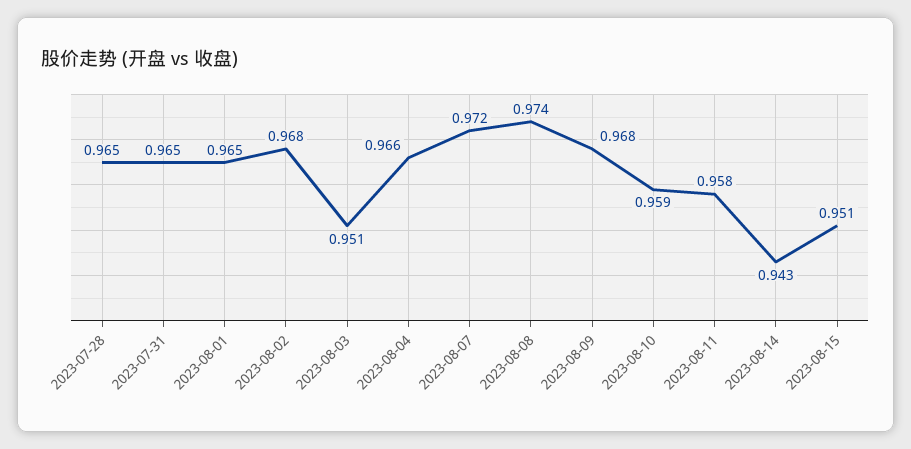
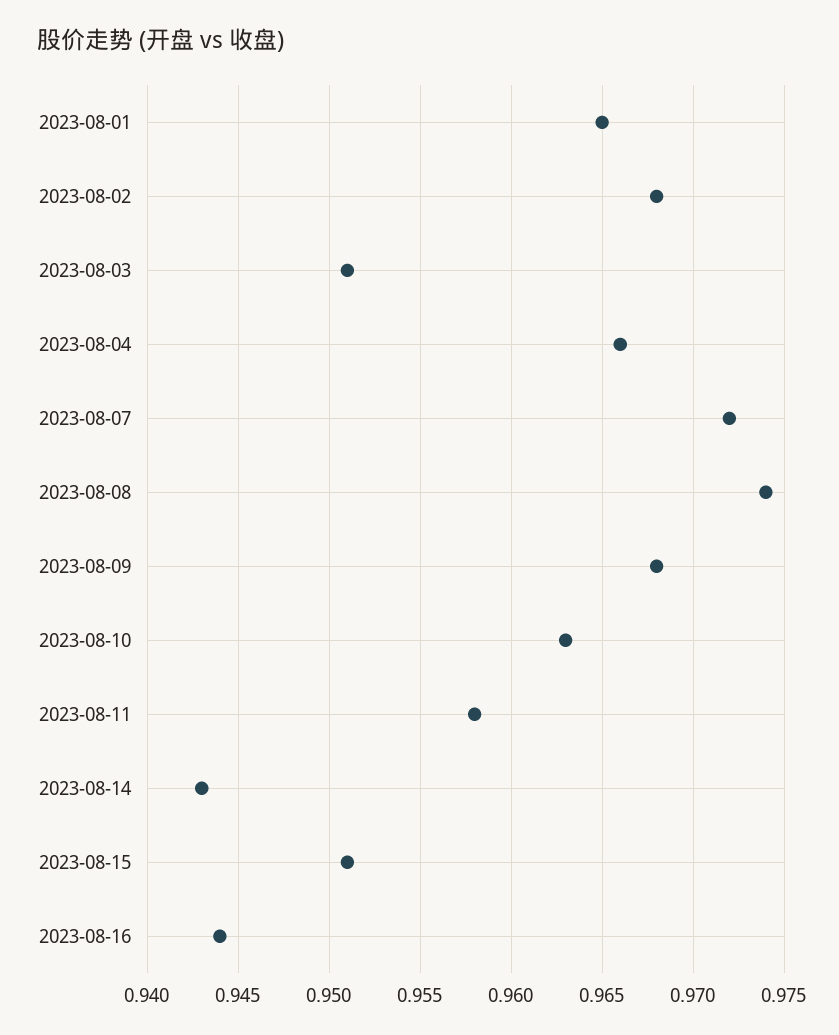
2023-07-28: 0.965 -> none
2023-07-31: 0.965 -> none
2023-08-10: 0.959 -> 0.963
2023-08-16: none -> 0.944

